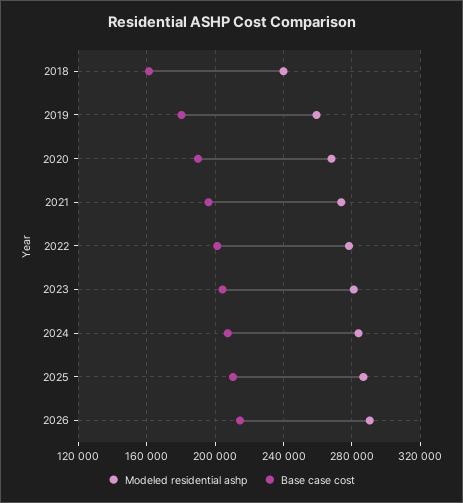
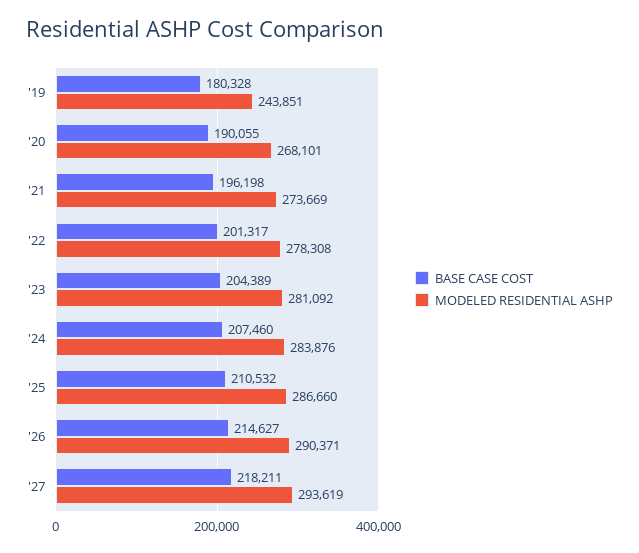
Modeled residential ashp, 2018: 240000 -> none
Base case cost, 2018: 160000 -> none
Modeled residential ashp, 2019: 260000 -> 243851
Base case cost, '27: none -> 218211
Modeled residential ashp, '27: none -> 293619

